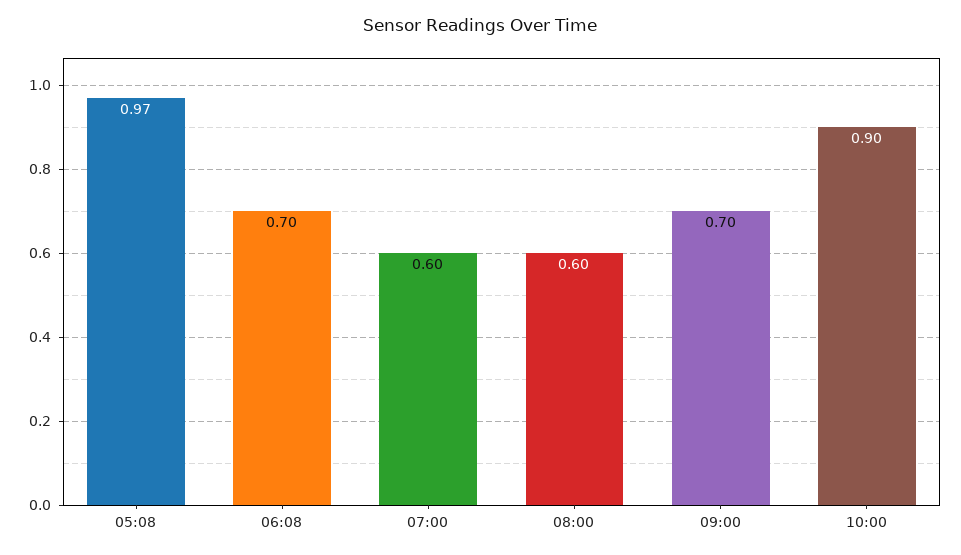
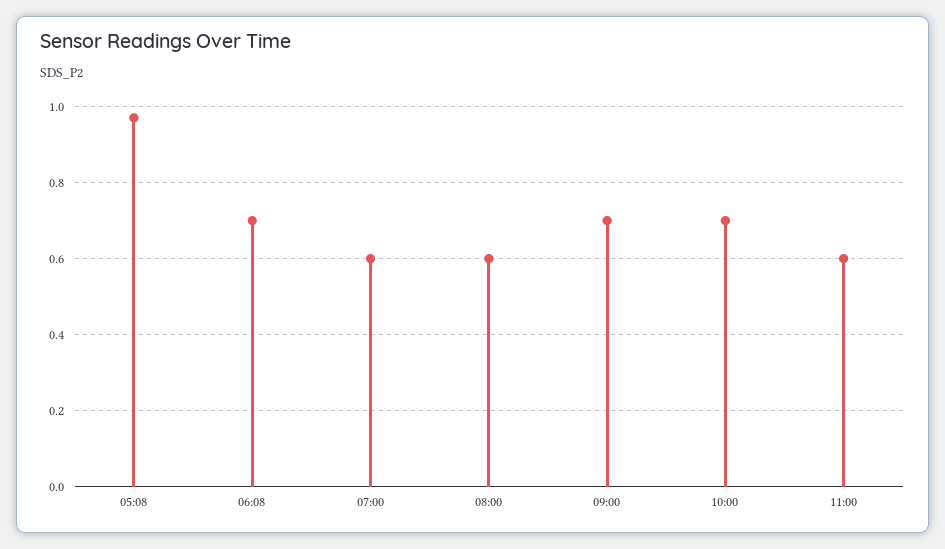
10:00: 0.9 -> 0.7
11:00: none -> 0.6

